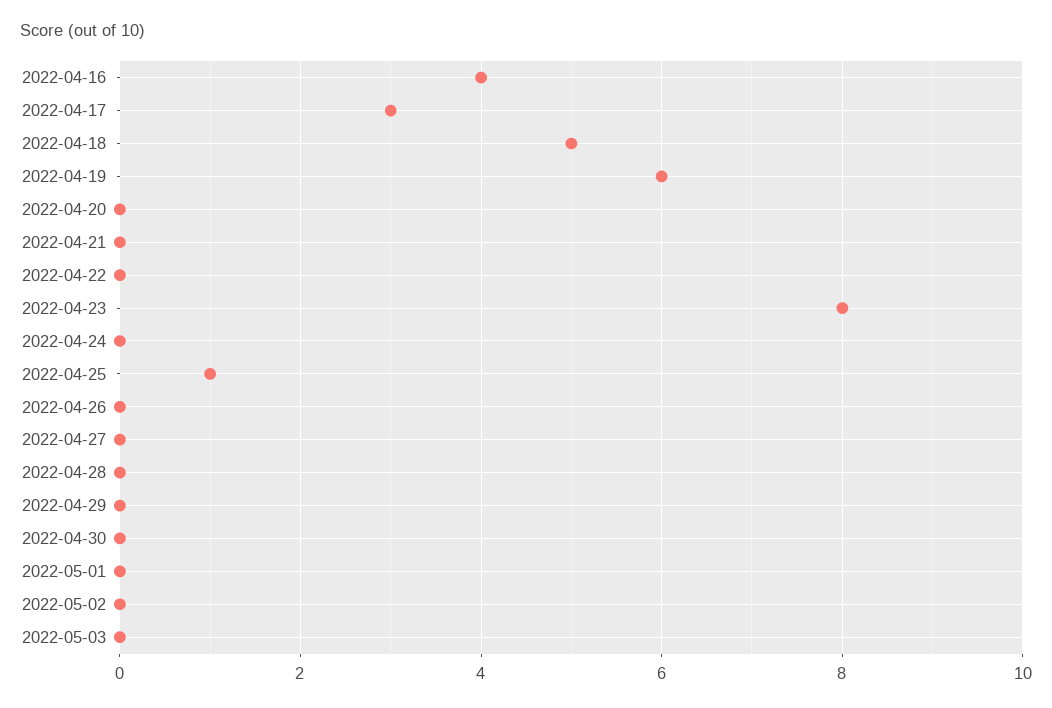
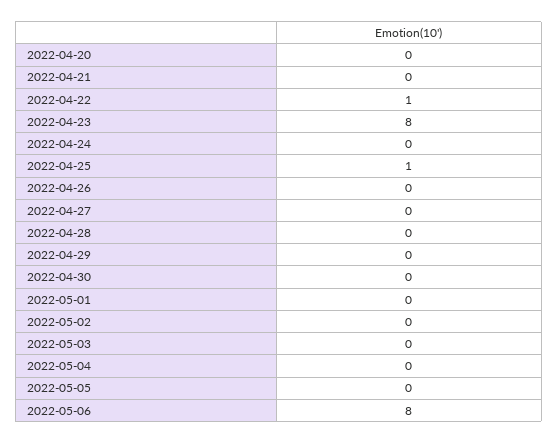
2022-04-16: 4 -> none
2022-04-17: 3 -> none
2022-04-18: 5 -> none
2022-04-19: 6 -> none
2022-04-22: 0 -> 1
2022-05-04: none -> 0
2022-05-05: none -> 0
2022-05-06: none -> 8

